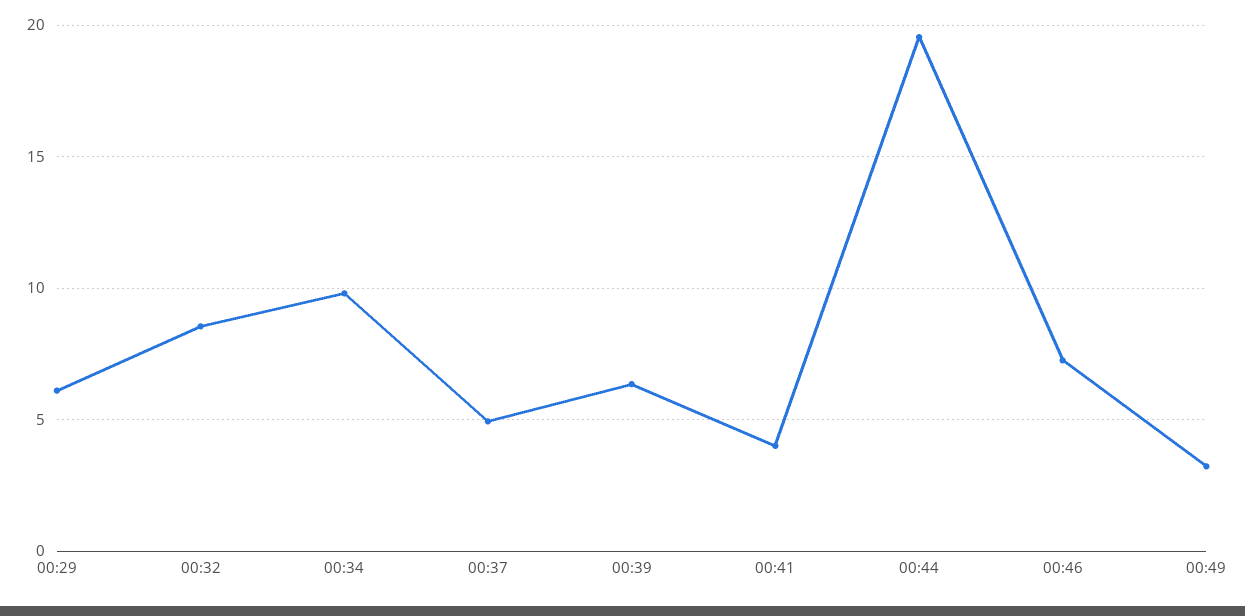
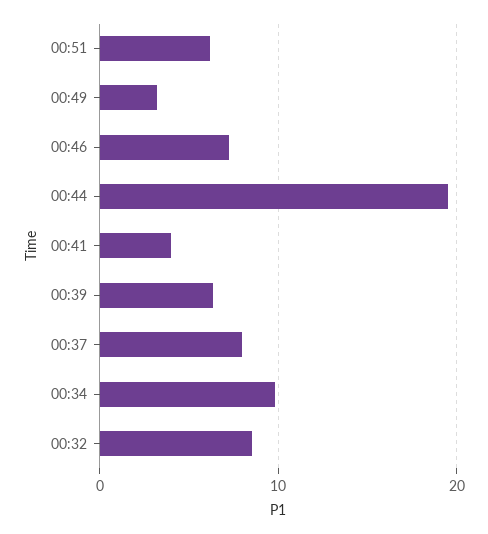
00:29: 6 -> none
00:37: 5 -> 8
00:51: none -> 6

